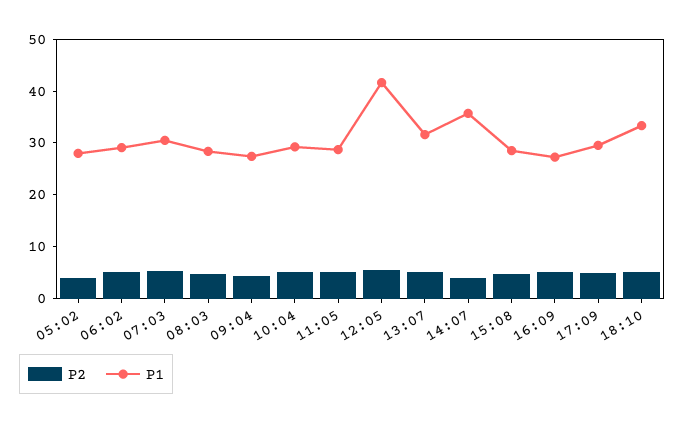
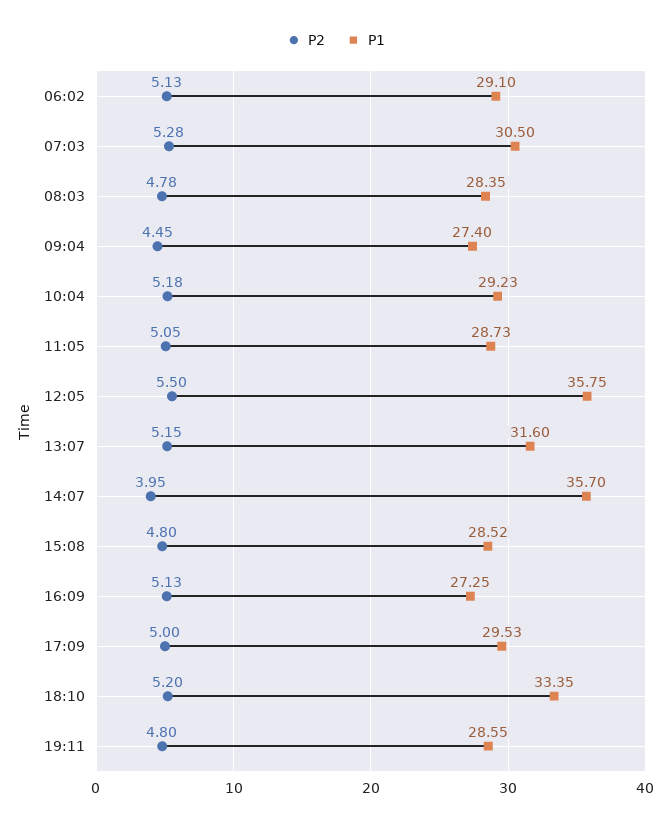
P2, 05:02: 4 -> none
P1, 05:02: 28 -> none
P1, 12:05: 42 -> 35.75
P2, 19:11: none -> 4.8
P1, 19:11: none -> 28.55

